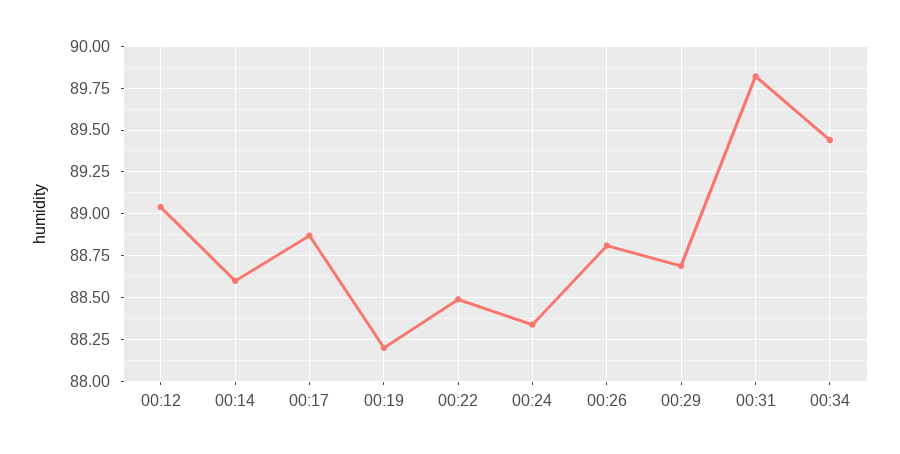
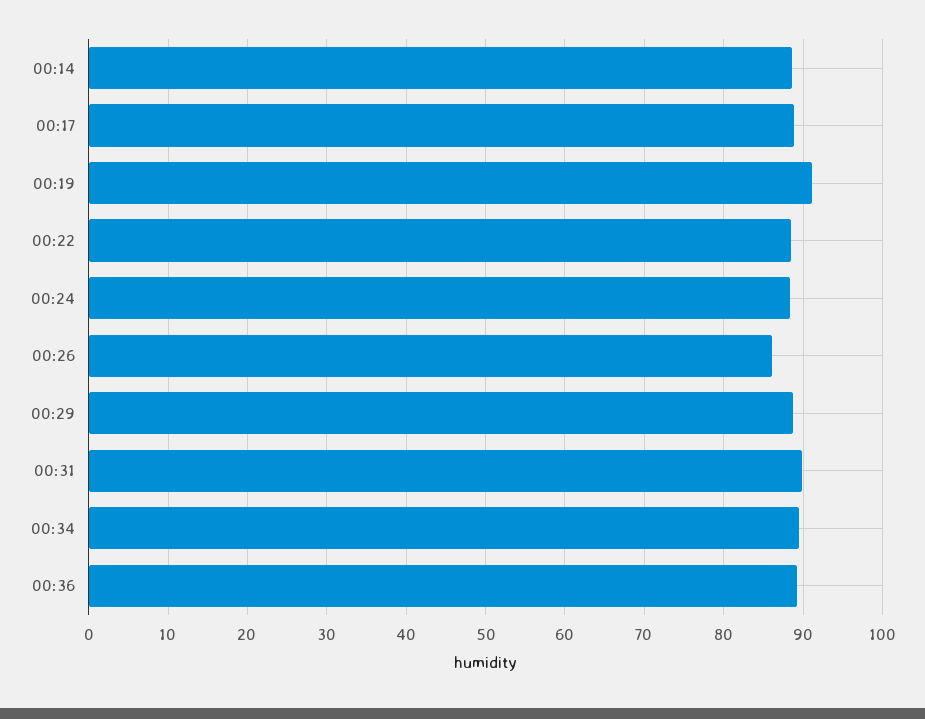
00:12: 89.05 -> none
00:19: 88.2 -> 91
00:26: 88.8 -> 86
00:36: none -> 89

